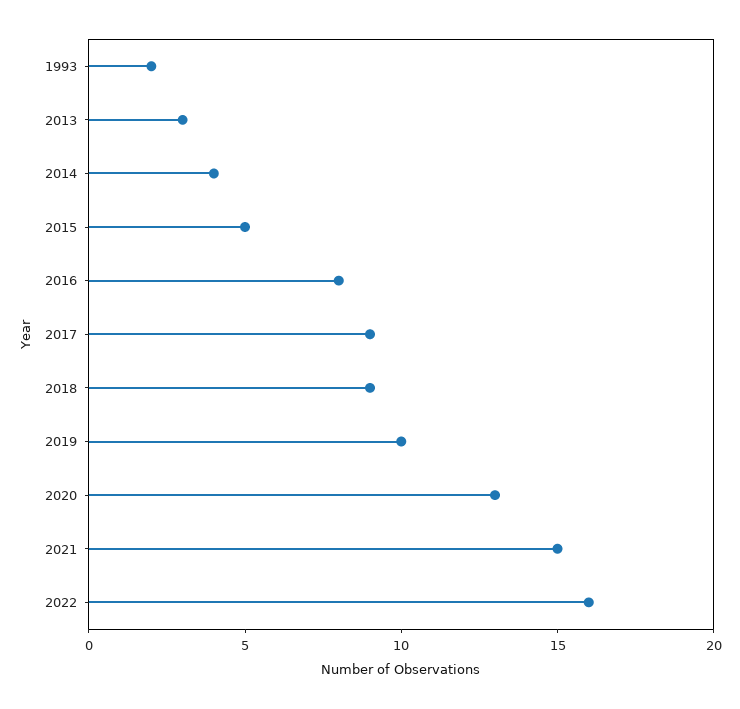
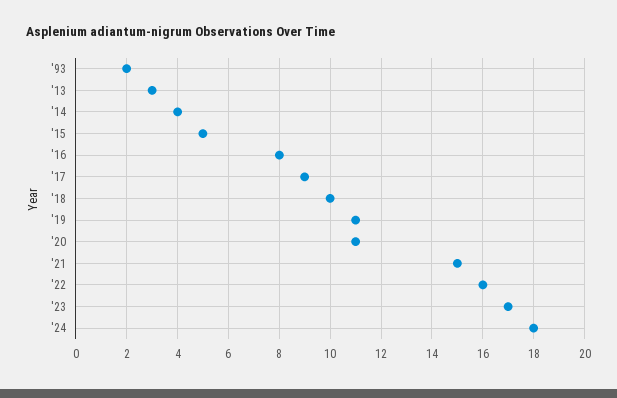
2018: 9 -> 10
2019: 10 -> 11
2020: 13 -> 11
'23: none -> 17
'24: none -> 18

